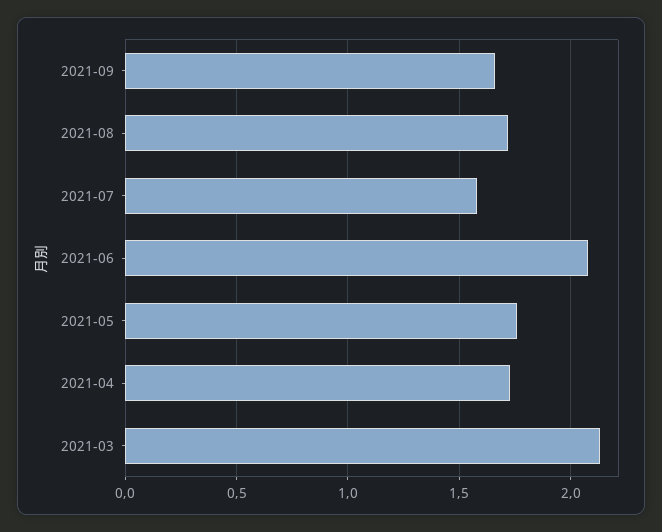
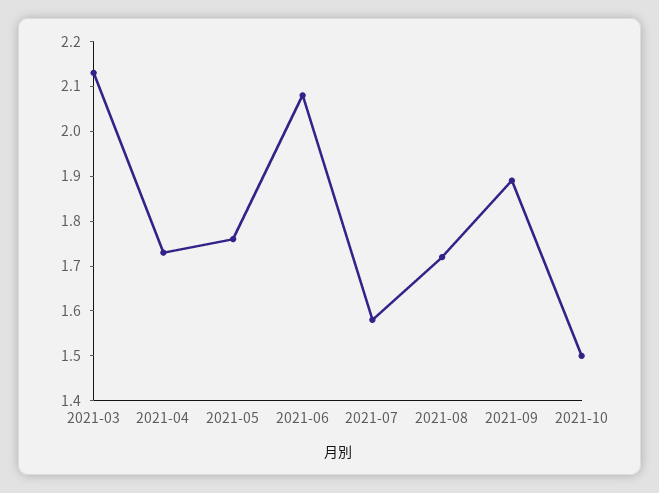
2021-09: 1.65 -> 1.9
2021-10: none -> 1.5

